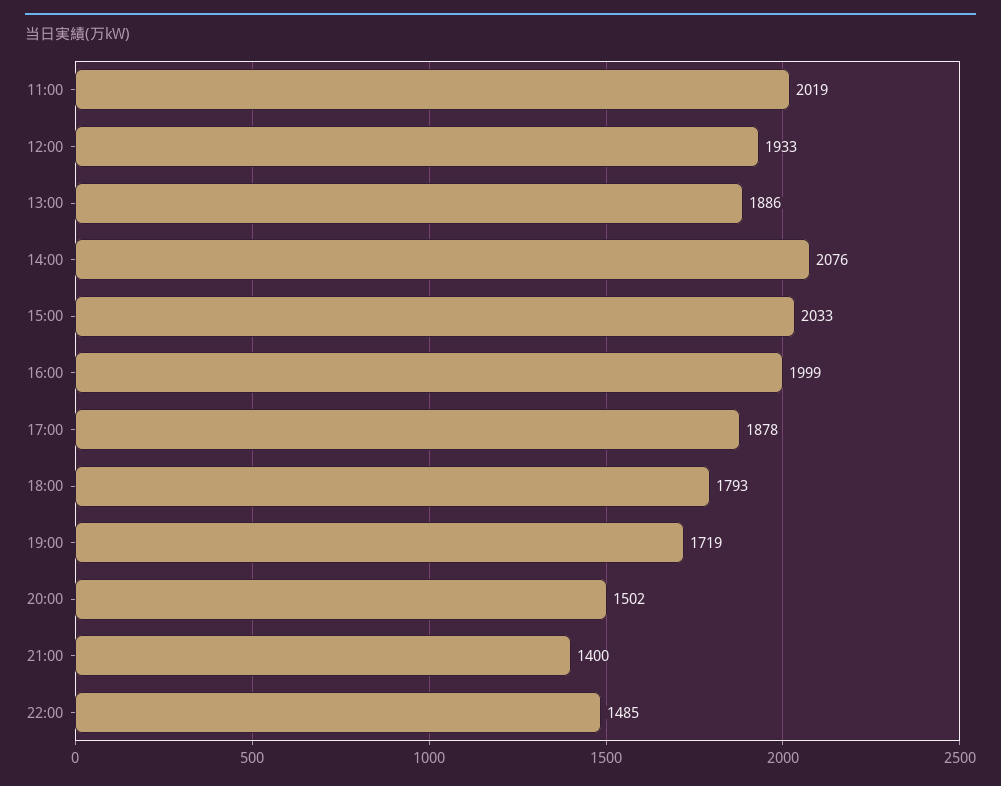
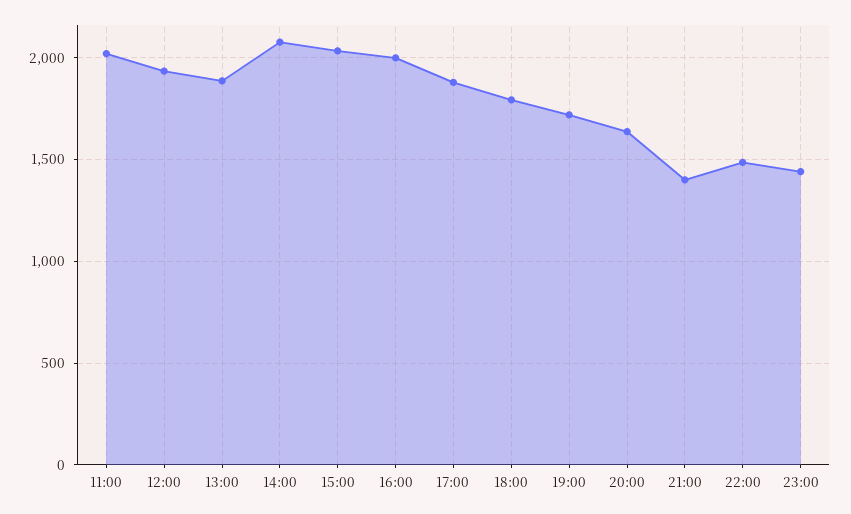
20:00: 1502 -> 1650
23:00: none -> 1450

